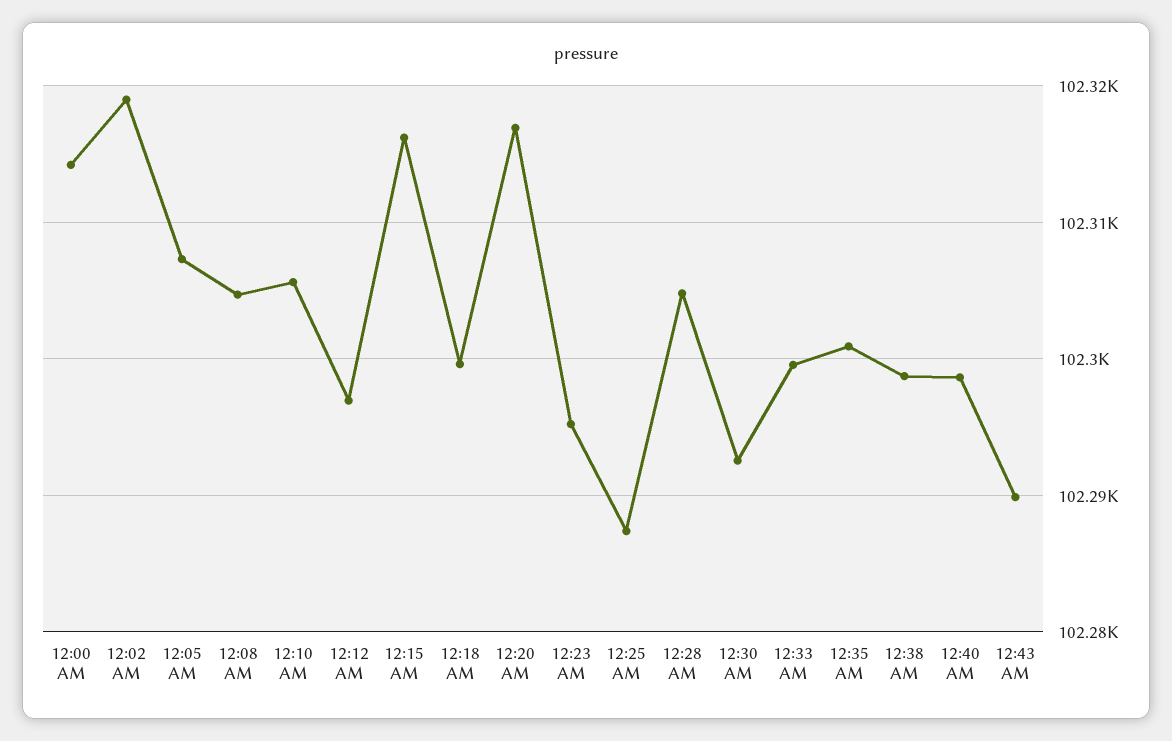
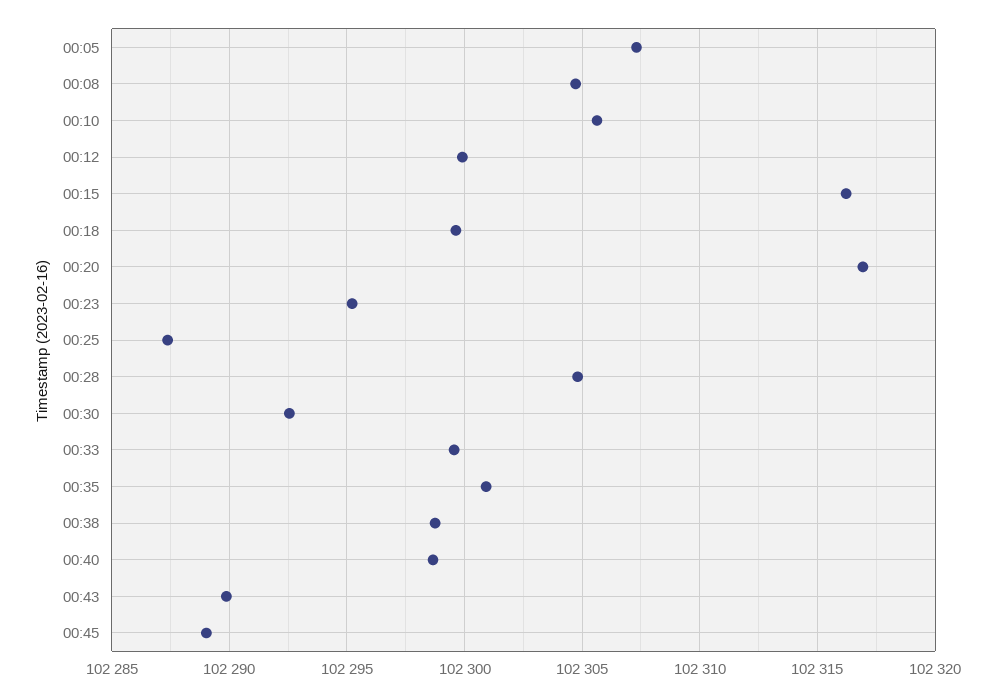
12:00 AM: 102314 -> none
12:02 AM: 102319 -> none
12:12 AM: 102297 -> 102300
00:45: none -> 102289

